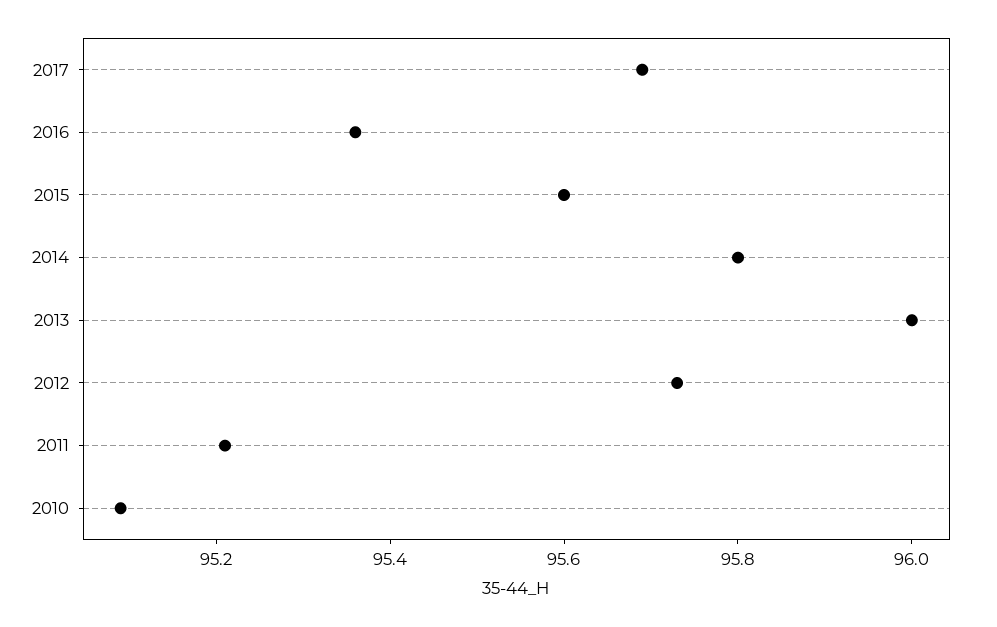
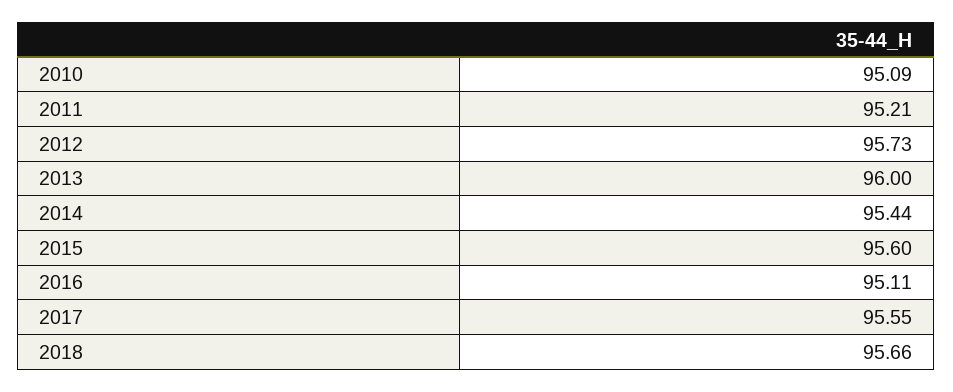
2017: 95.7 -> 95.55
2016: 95.35 -> 95.11
2014: 95.8 -> 95.44
2018: none -> 95.66

